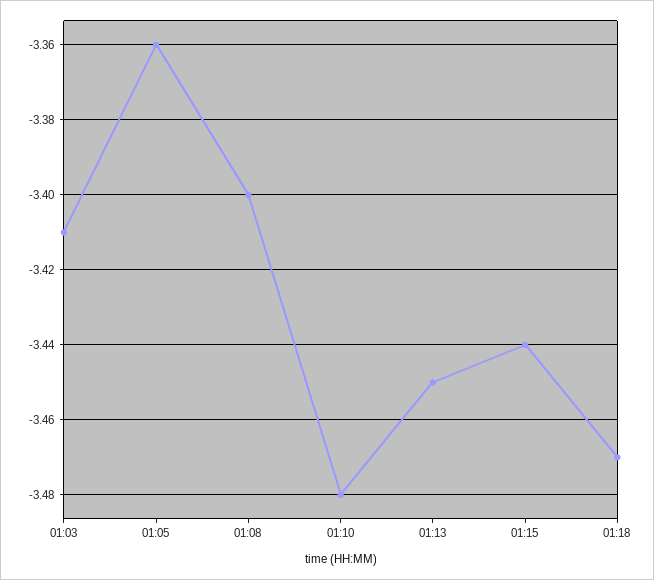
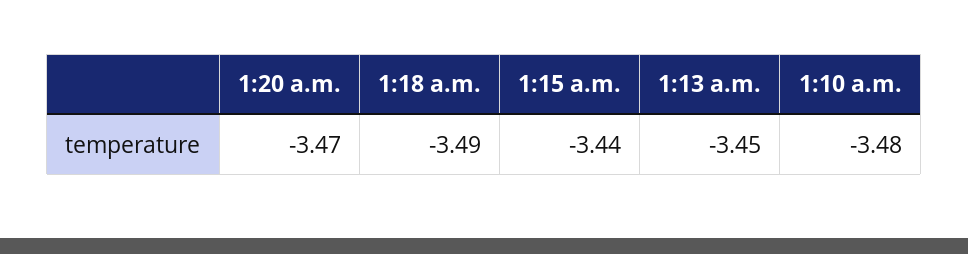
01:03: -3.41 -> none
01:05: -3.36 -> none
01:08: -3.4 -> none
01:18: -3.47 -> -3.49
1:20 a.m.: none -> -3.47

